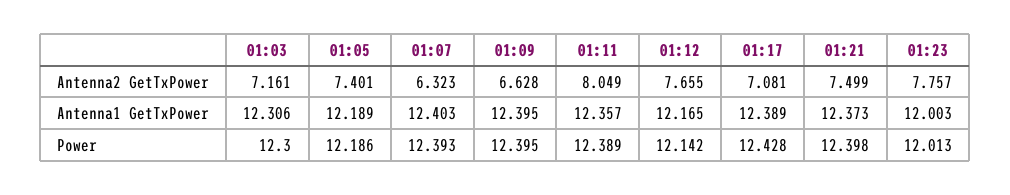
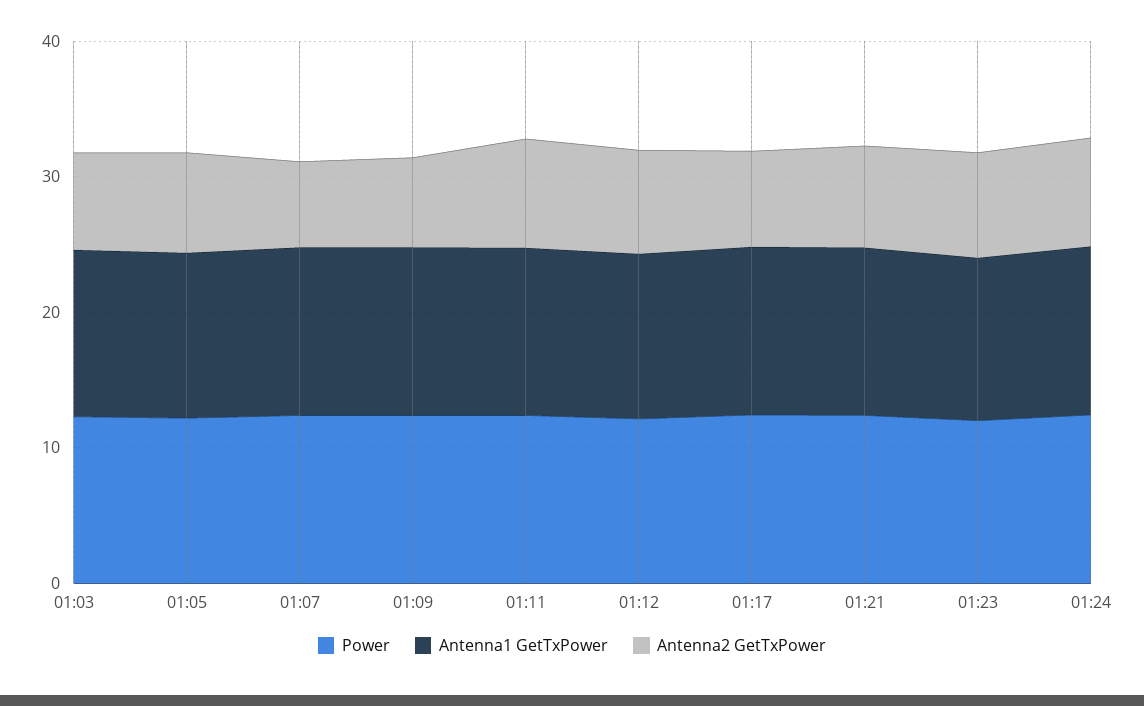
Power, 01:24: none -> 12
Antenna1 GetTxPower, 01:24: none -> 12
Antenna2 GetTxPower, 01:24: none -> 8

